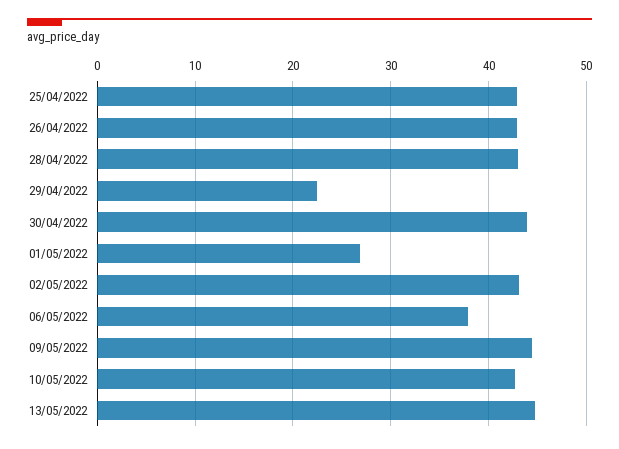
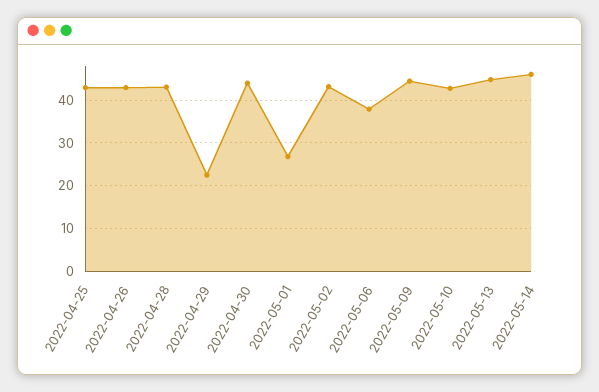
2022-05-14: none -> 46

